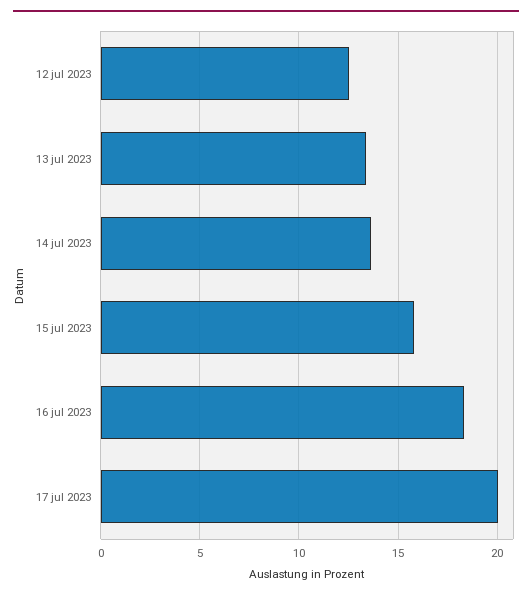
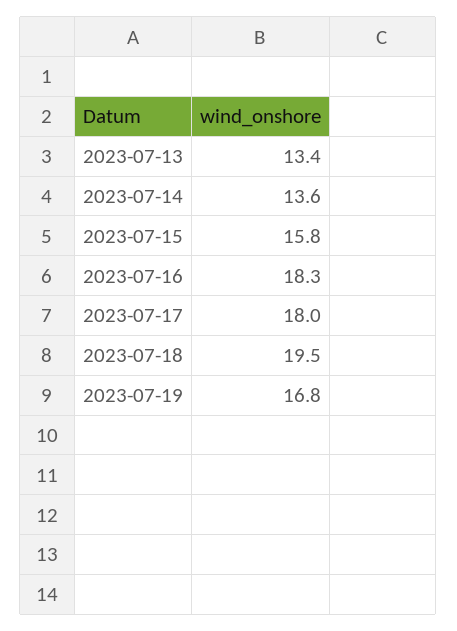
12 jul 2023: 12.5 -> none
17 jul 2023: 20 -> 18
2023-07-18: none -> 19.5
2023-07-19: none -> 16.8

